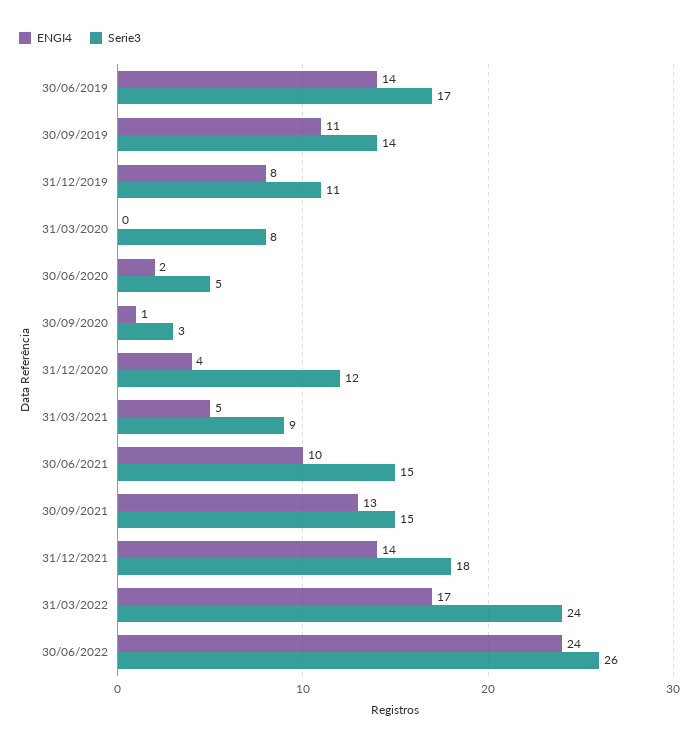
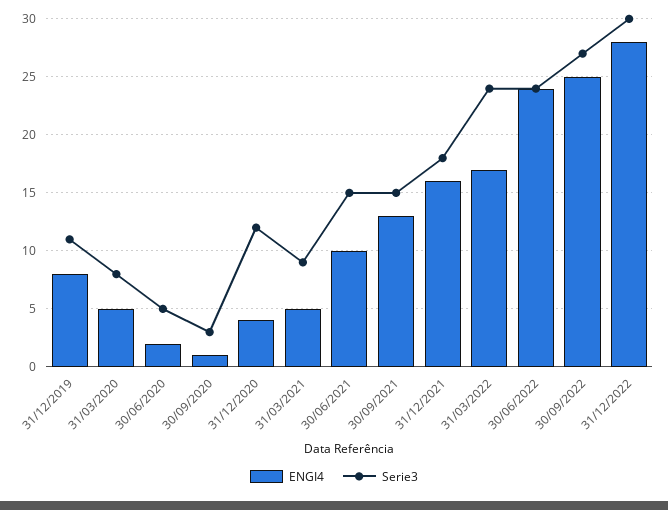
ENGI4, 30/06/2019: 14 -> none
Serie3, 30/06/2019: 17 -> none
ENGI4, 30/09/2019: 11 -> none
Serie3, 30/09/2019: 14 -> none
ENGI4, 31/03/2020: 0 -> 5
ENGI4, 31/12/2021: 14 -> 16
Serie3, 30/06/2022: 26 -> 24
ENGI4, 30/09/2022: none -> 25
Serie3, 30/09/2022: none -> 27
ENGI4, 31/12/2022: none -> 28
Serie3, 31/12/2022: none -> 30

